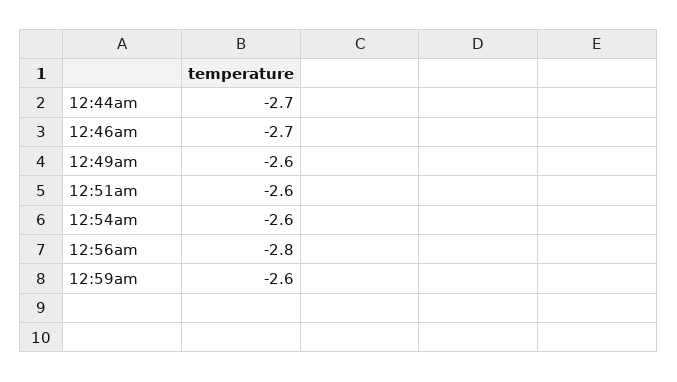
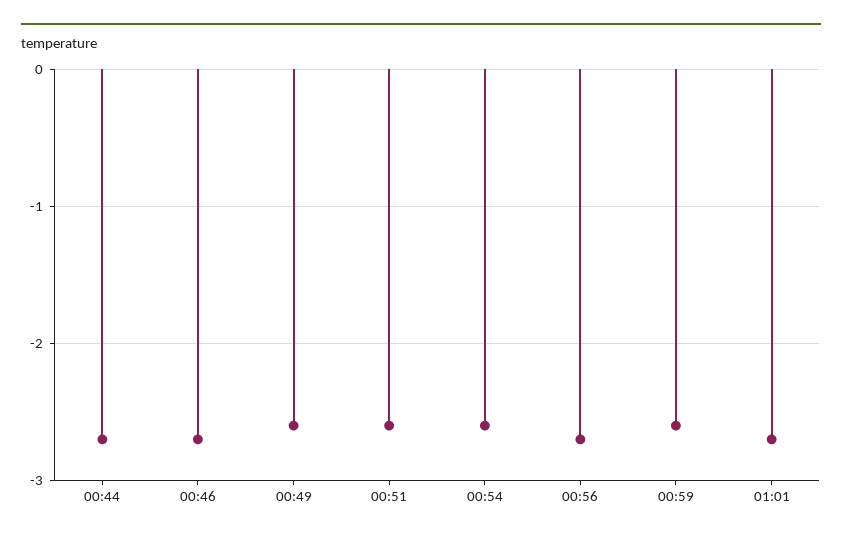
12:56am: -2.8 -> -2.7
01:01: none -> -2.7

